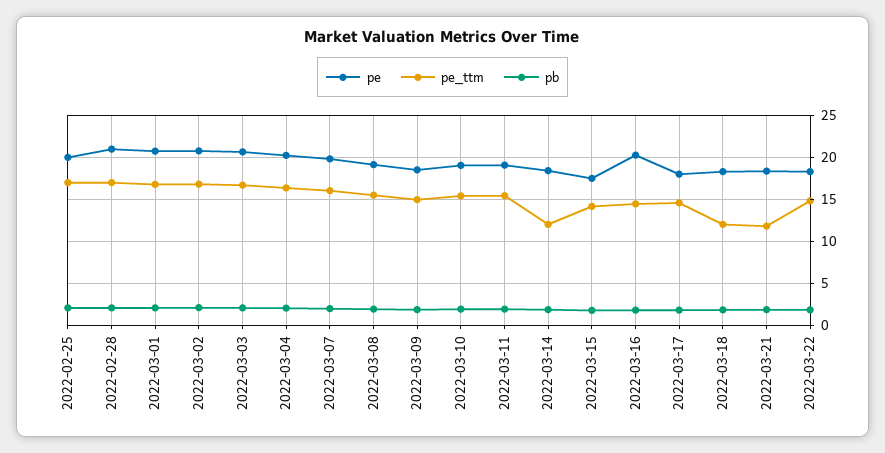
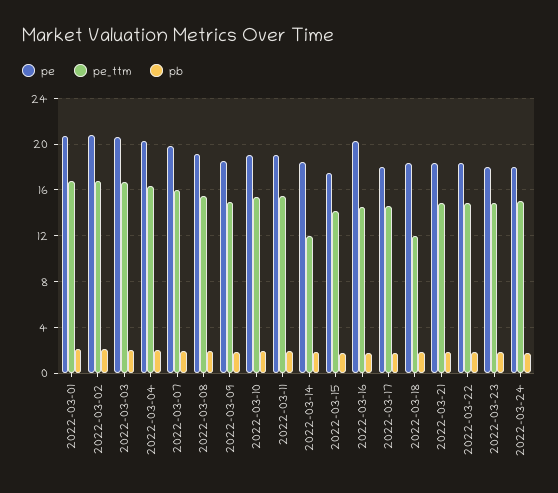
pe, 2022-02-25: 20 -> none
pe_ttm, 2022-02-25: 17 -> none
pb, 2022-02-25: 2 -> none
pe, 2022-02-28: 21 -> none
pe_ttm, 2022-02-28: 17 -> none
pb, 2022-02-28: 2 -> none
pe_ttm, 2022-03-21: 12 -> 15
pe, 2022-03-23: none -> 18
pe_ttm, 2022-03-23: none -> 15
pb, 2022-03-23: none -> 2
pe, 2022-03-24: none -> 18
pe_ttm, 2022-03-24: none -> 15
pb, 2022-03-24: none -> 2

